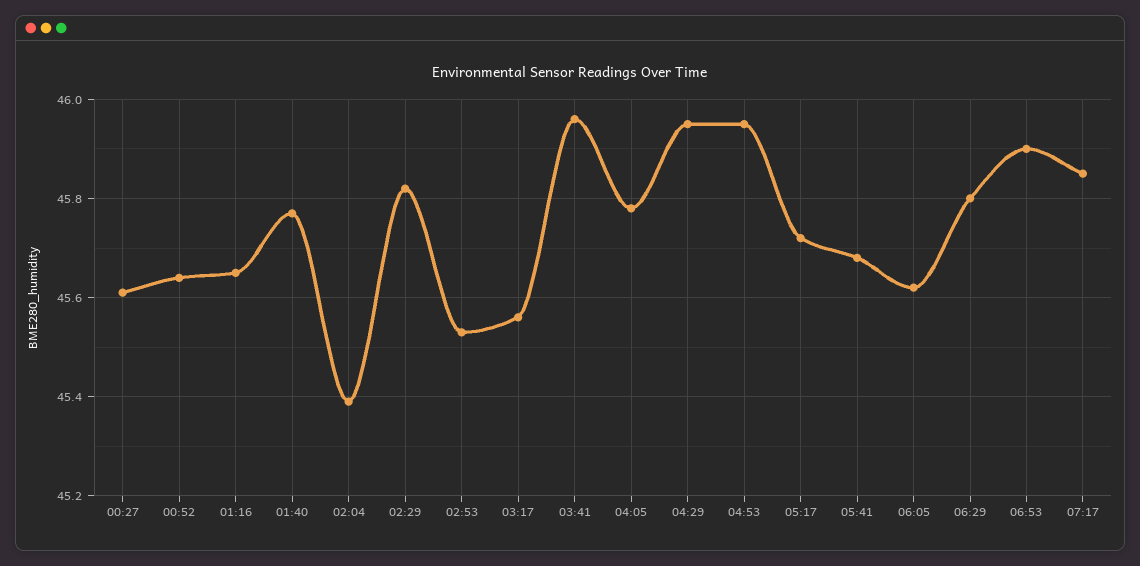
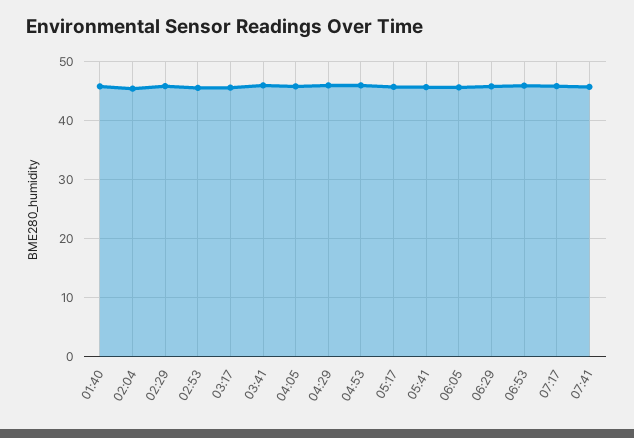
00:27: 45.6 -> none
00:52: 45.65 -> none
01:16: 45.65 -> none
07:41: none -> 46

